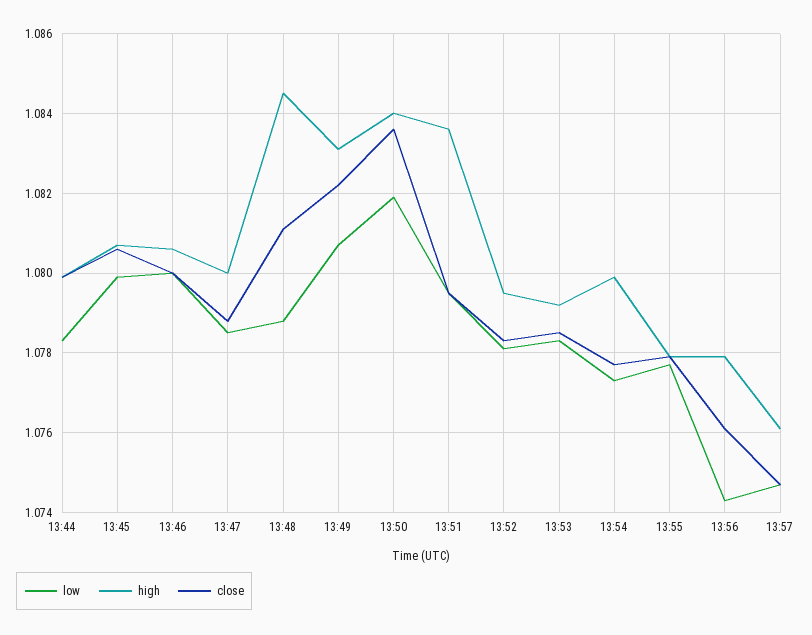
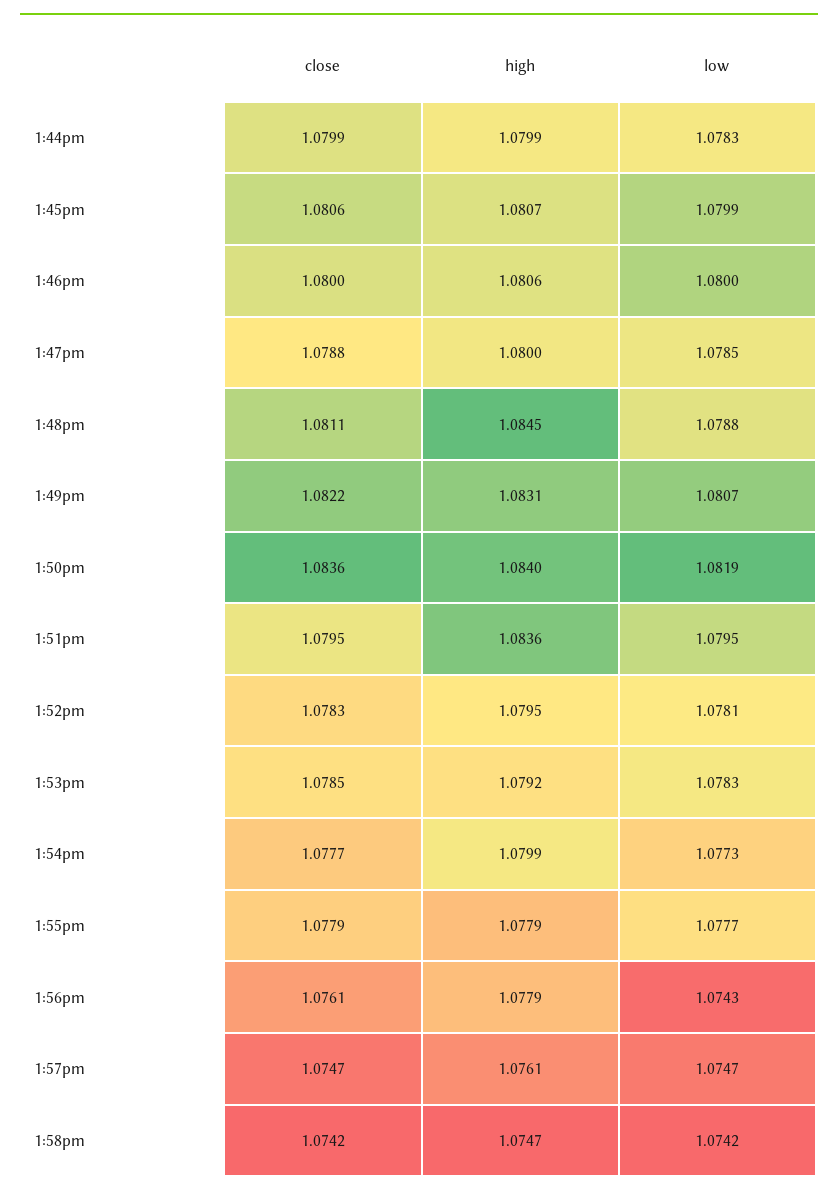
close, 1:58pm: none -> 1.0742
high, 1:58pm: none -> 1.0747
low, 1:58pm: none -> 1.0742

